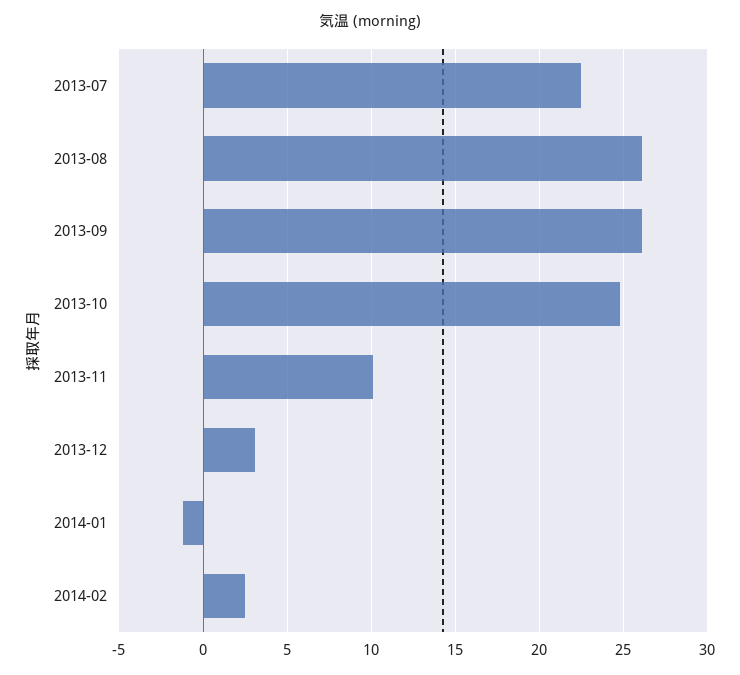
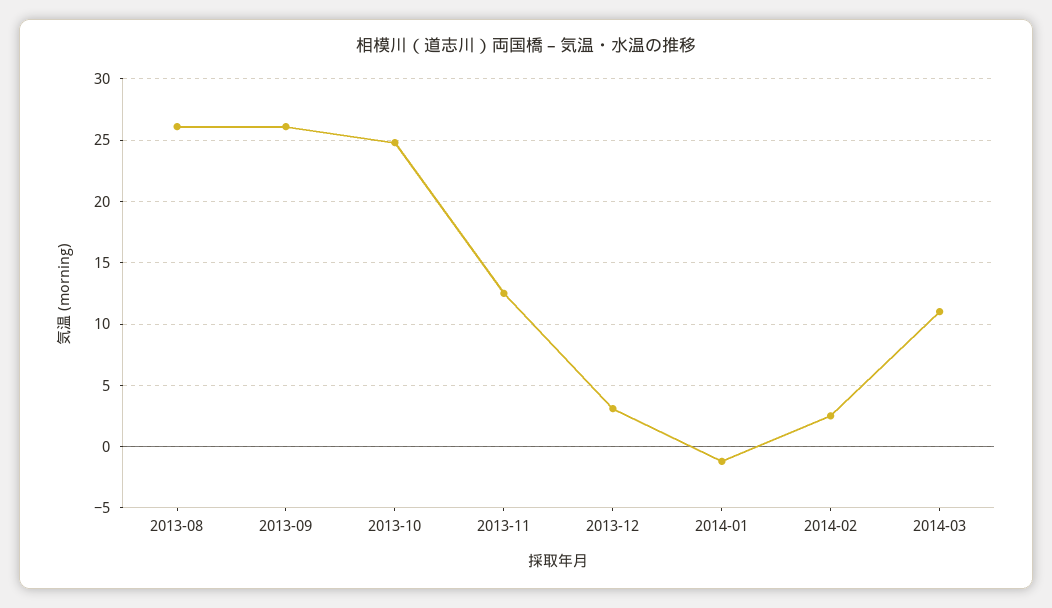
2013-07: 22.5 -> none
2013-11: 10 -> 12.5
2014-03: none -> 11

